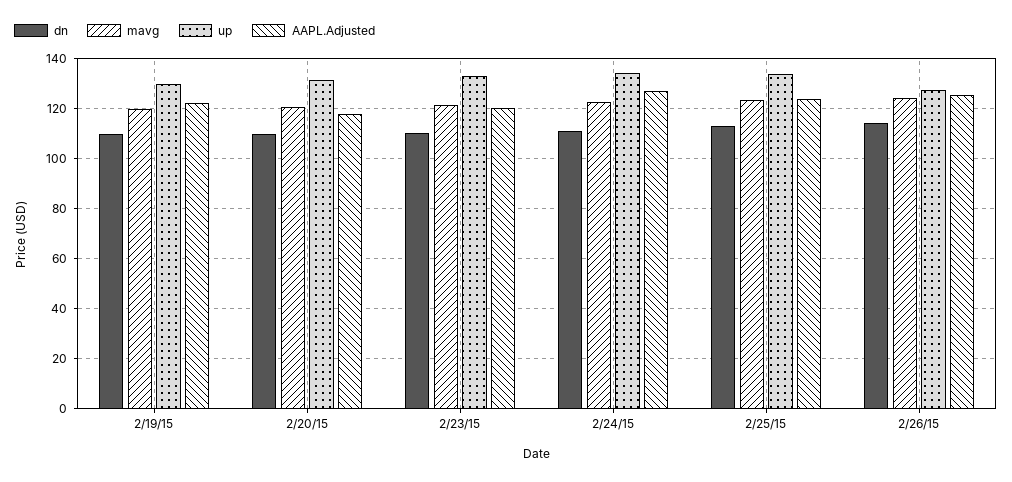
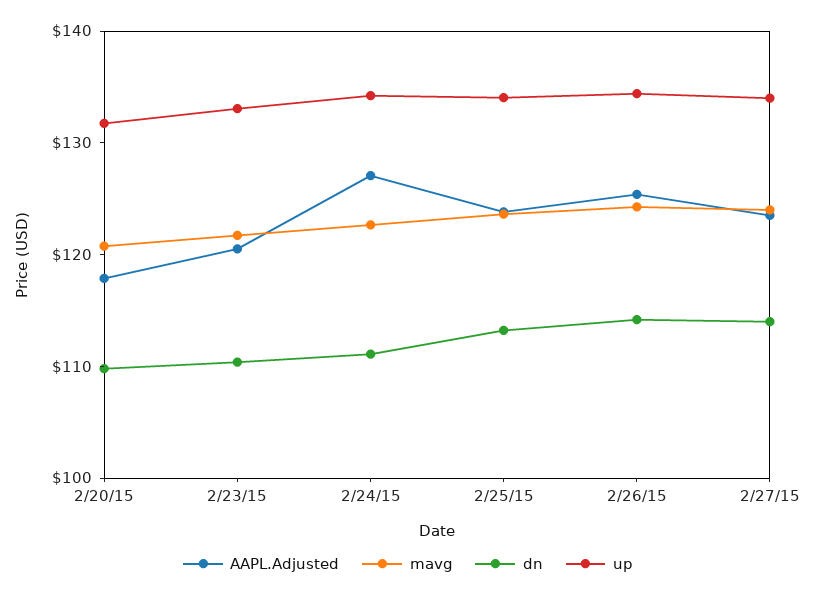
dn, 2/19/15: 110 -> none
mavg, 2/19/15: 120 -> none
up, 2/19/15: 130 -> none
AAPL.Adjusted, 2/19/15: 122.5 -> none
up, 2/26/15: 127.5 -> 134
AAPL.Adjusted, 2/27/15: none -> 124
mavg, 2/27/15: none -> 124
dn, 2/27/15: none -> 114
up, 2/27/15: none -> 134

